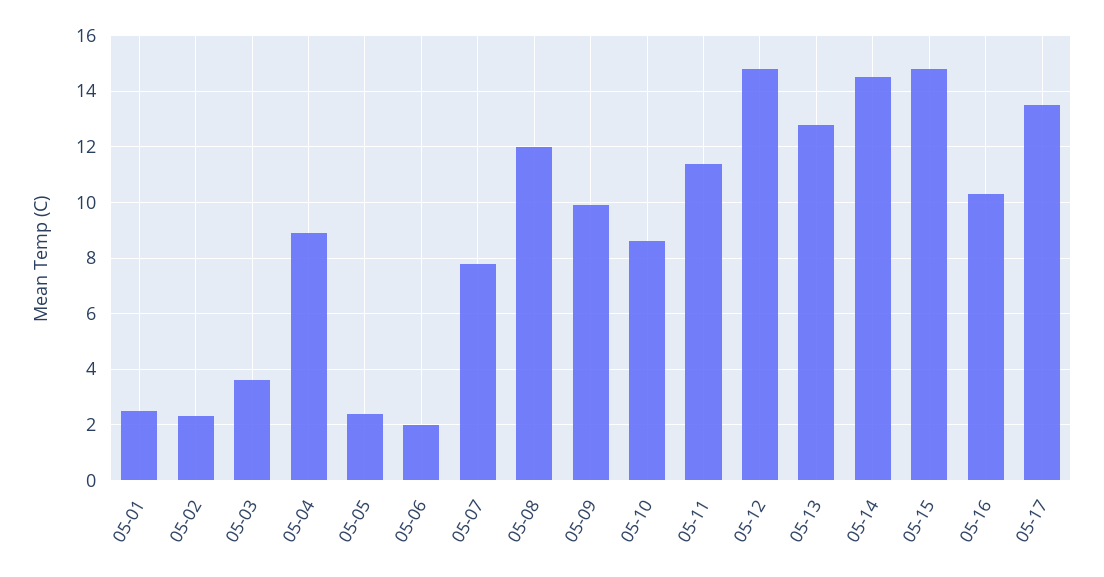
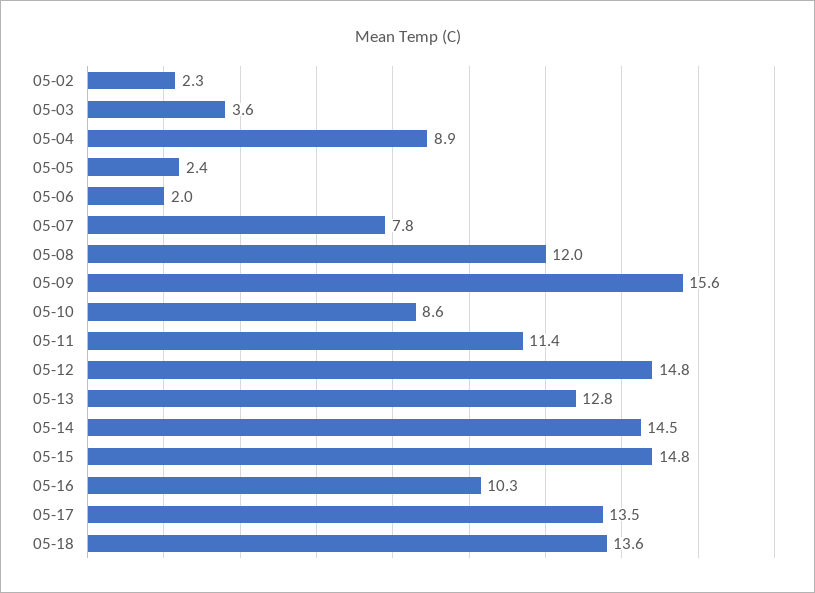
05-01: 2.5 -> none
05-09: 10 -> 15.6
05-18: none -> 13.6

